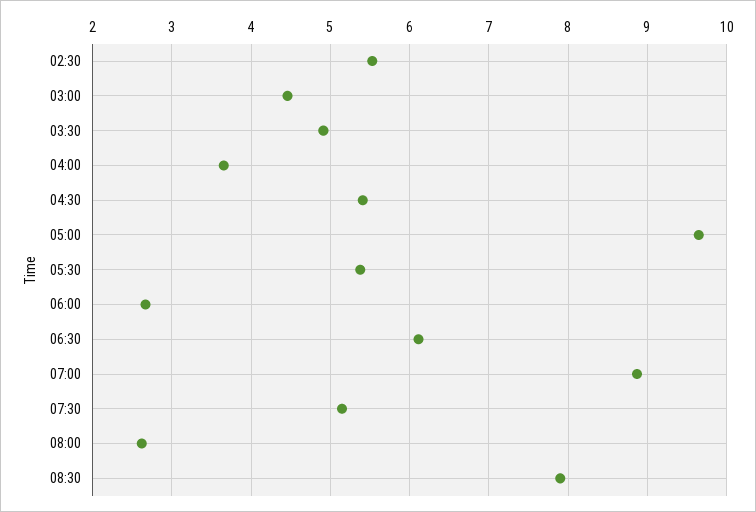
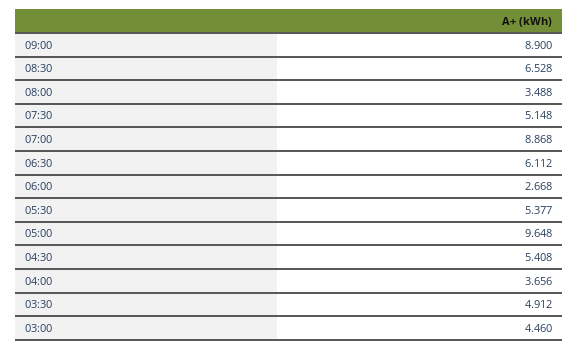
02:30: 5.5 -> none
08:00: 2.6 -> 3.488
08:30: 7.9 -> 6.528
09:00: none -> 8.9

